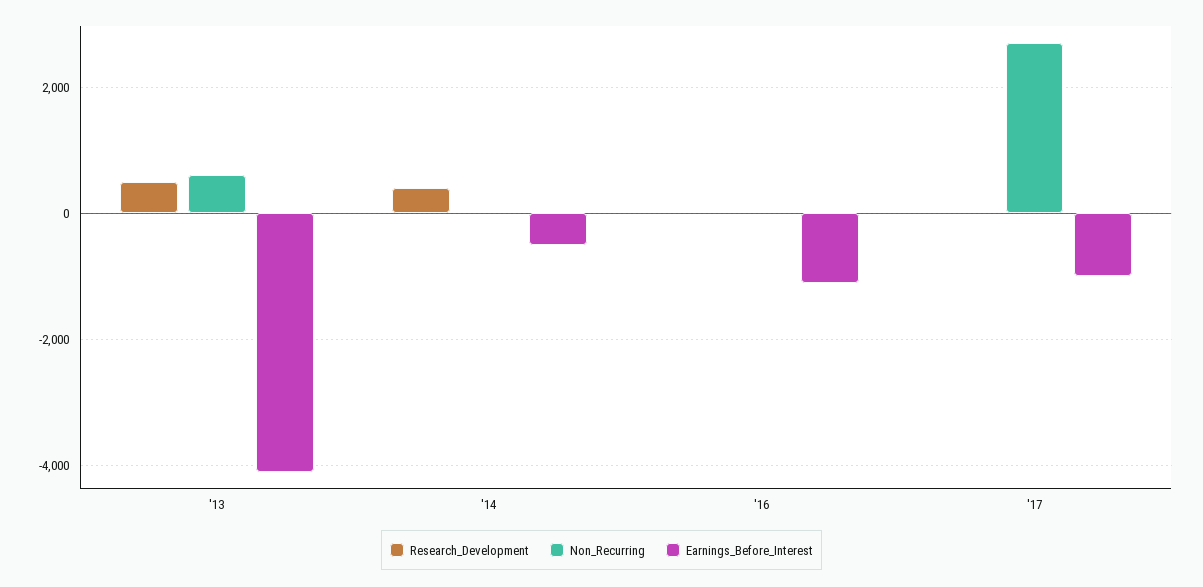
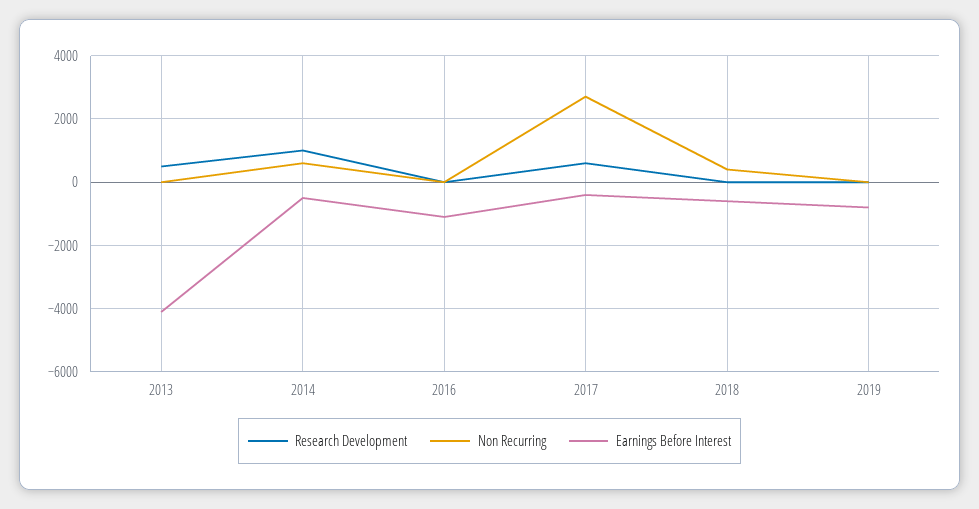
Non_Recurring, '13: 600 -> 0
Research_Development, '14: 400 -> 1000
Non_Recurring, '14: 0 -> 600
Research_Development, '17: 0 -> 600
Earnings_Before_Interest, '17: -1000 -> -400
Research_Development, 2018: none -> 0
Non_Recurring, 2018: none -> 400
Earnings_Before_Interest, 2018: none -> -600
Research_Development, 2019: none -> 0
Non_Recurring, 2019: none -> 0
Earnings_Before_Interest, 2019: none -> -800

